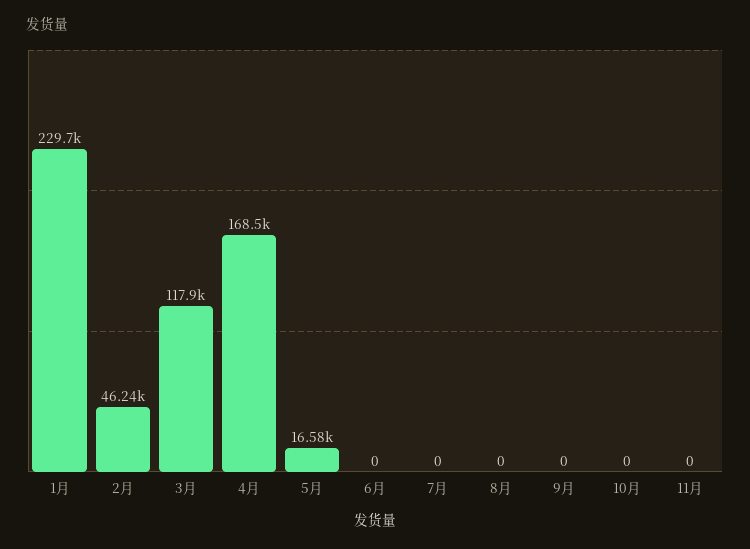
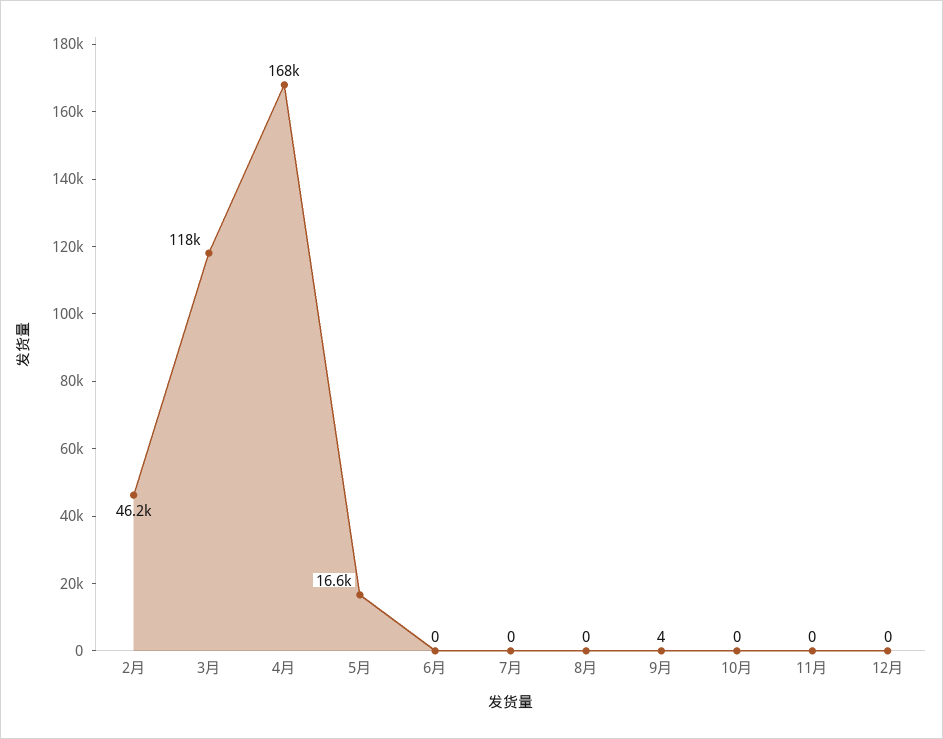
1月: 229700 -> none
9月: 0 -> 4
12月: none -> 0

